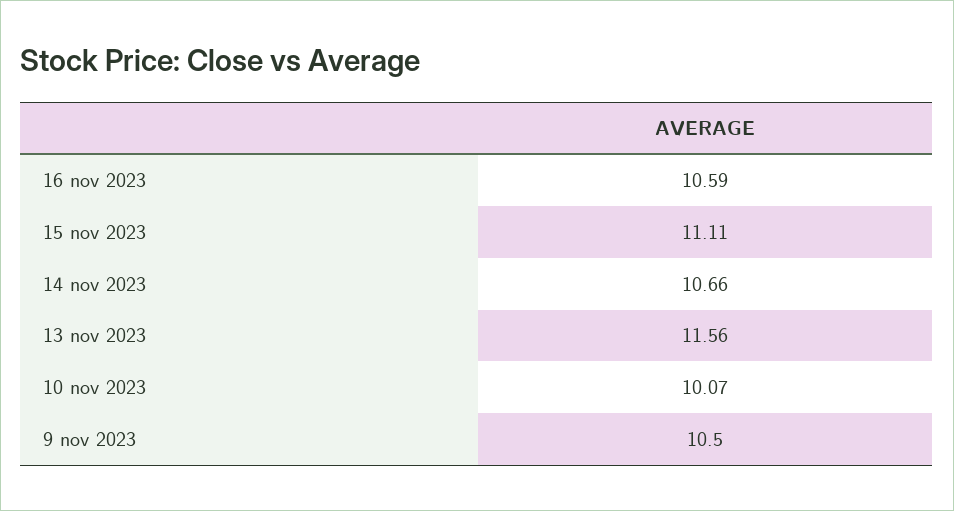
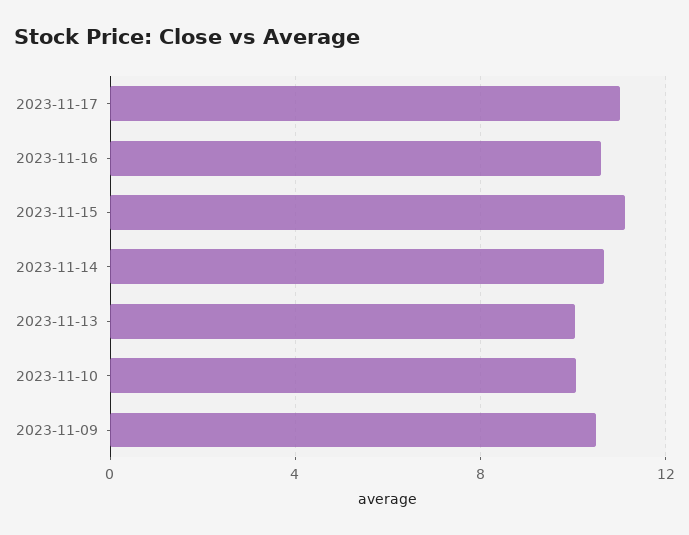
13 nov 2023: 11.56 -> 10
2023-11-17: none -> 11

